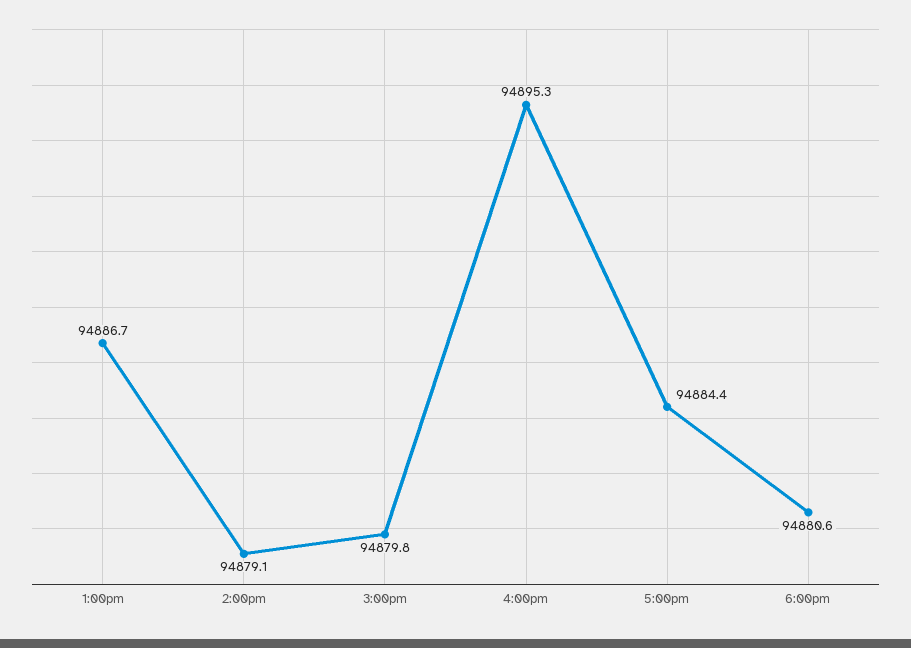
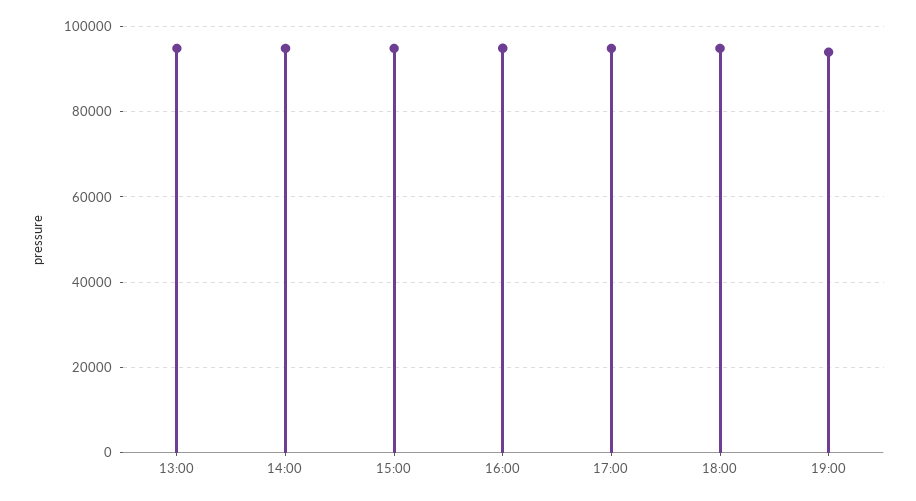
19:00: none -> 94000

